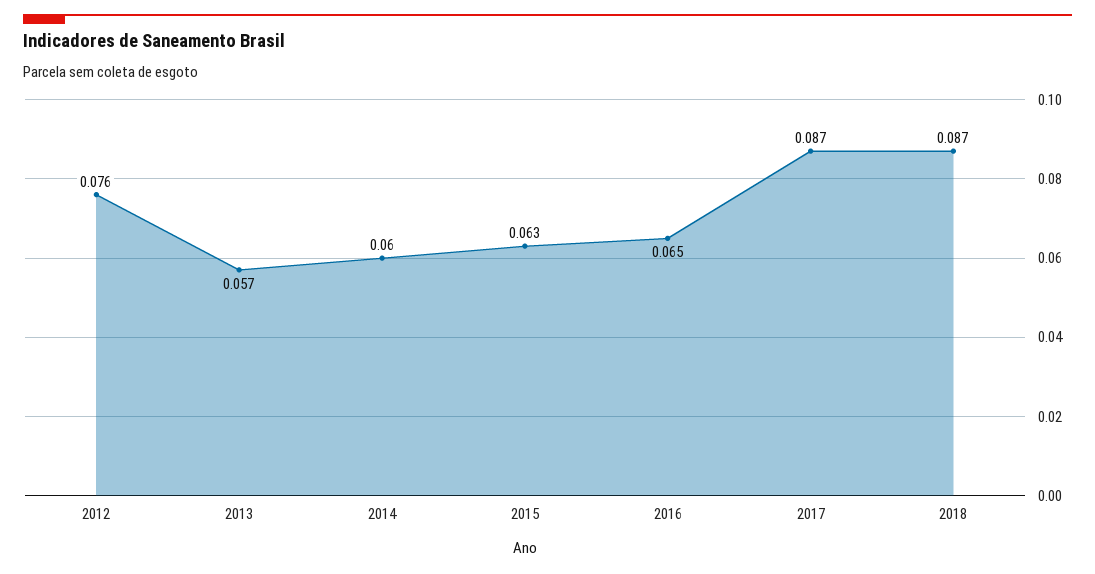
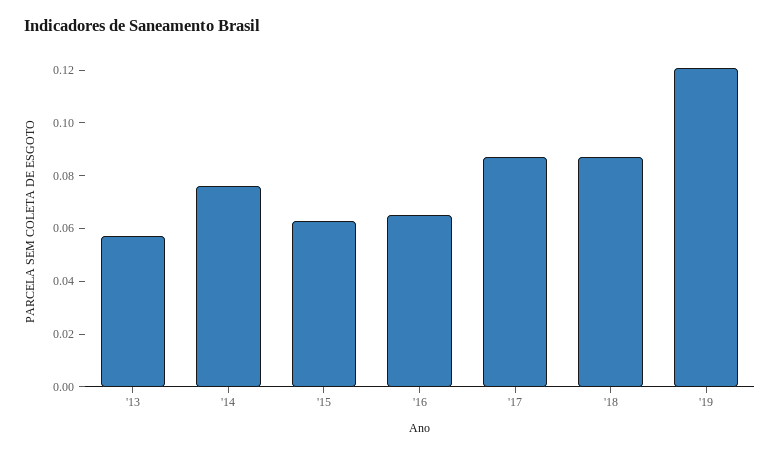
2012: 0.076 -> none
2014: 0.06 -> 0.075
'19: none -> 0.12

